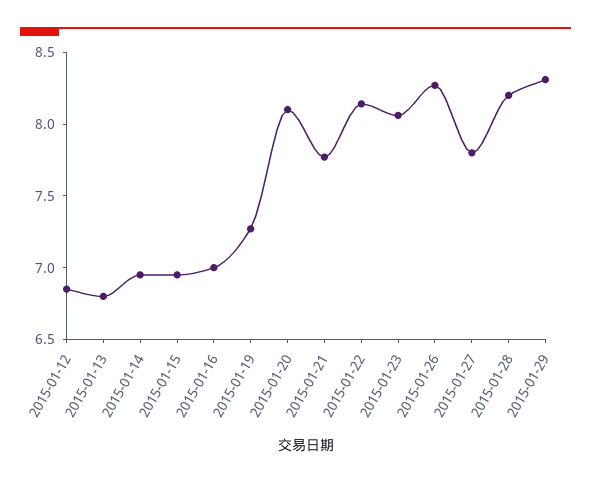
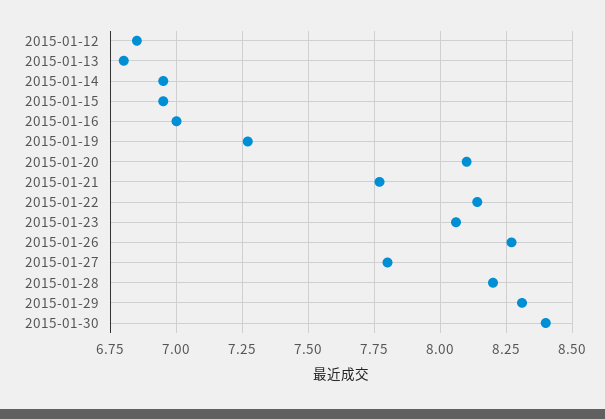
2015-01-30: none -> 8.4

